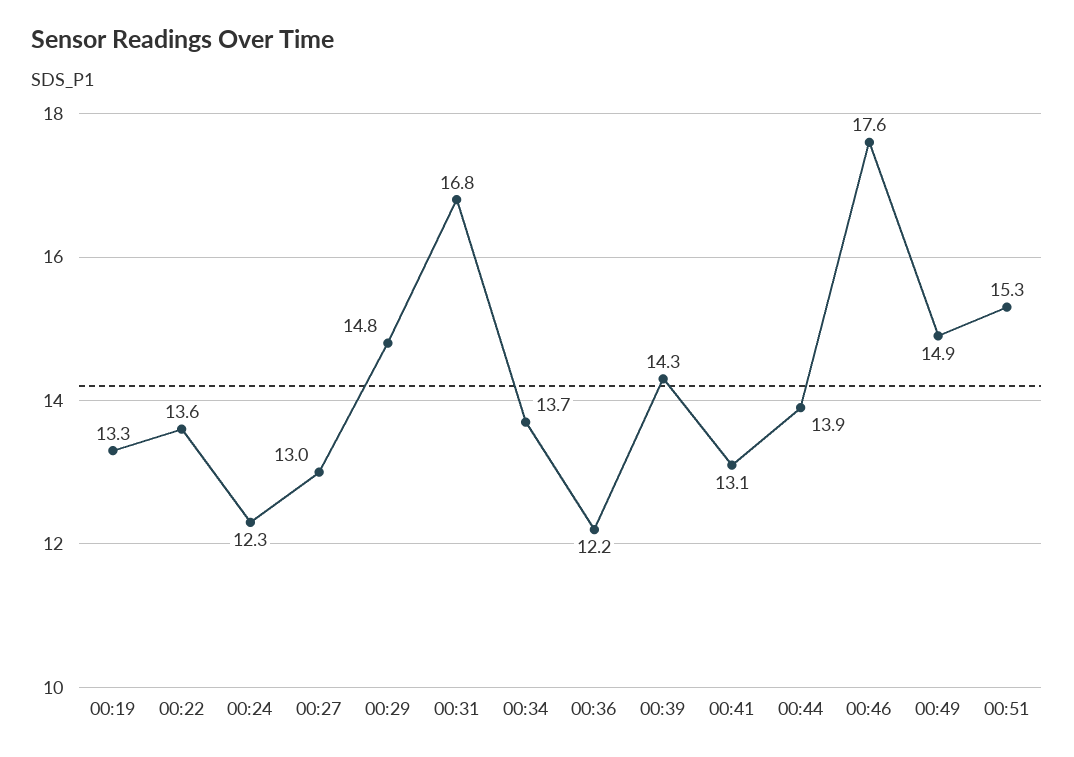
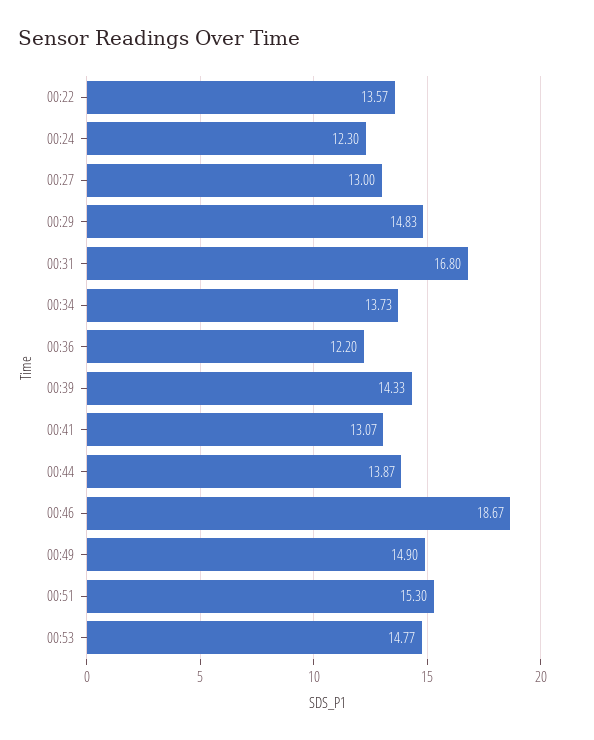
00:19: 13.3 -> none
00:46: 17.6 -> 18.67
00:53: none -> 14.77

